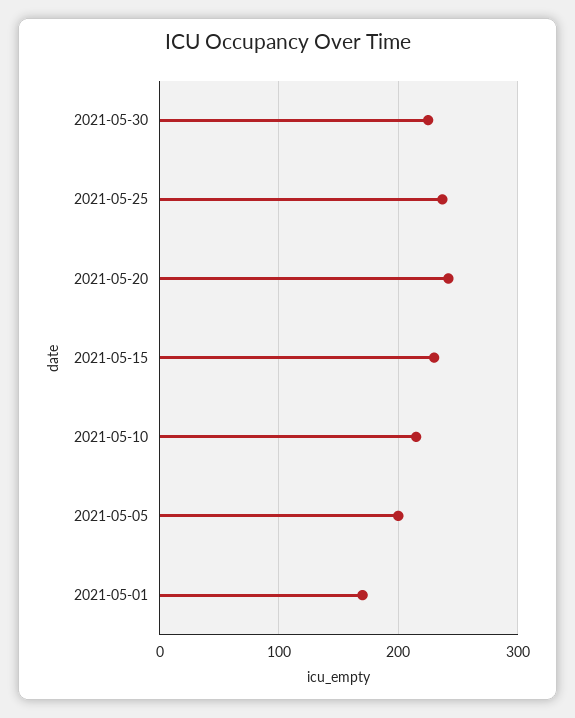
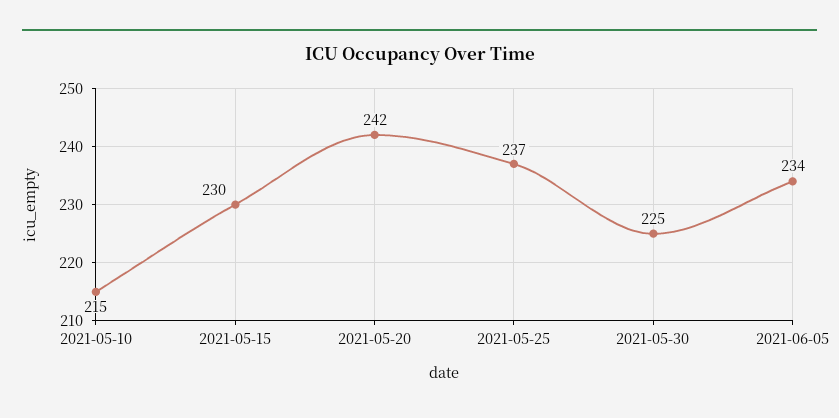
2021-05-05: 200 -> none
2021-05-01: 170 -> none
2021-06-05: none -> 234

